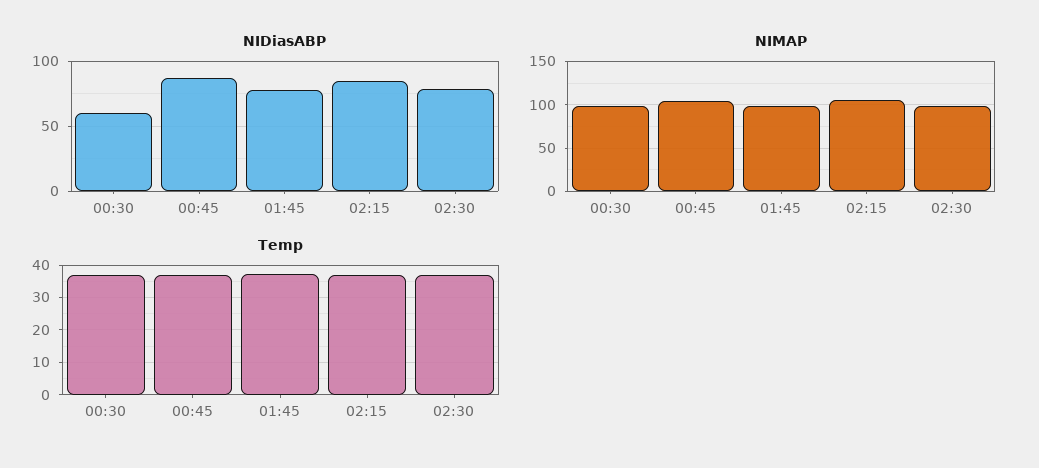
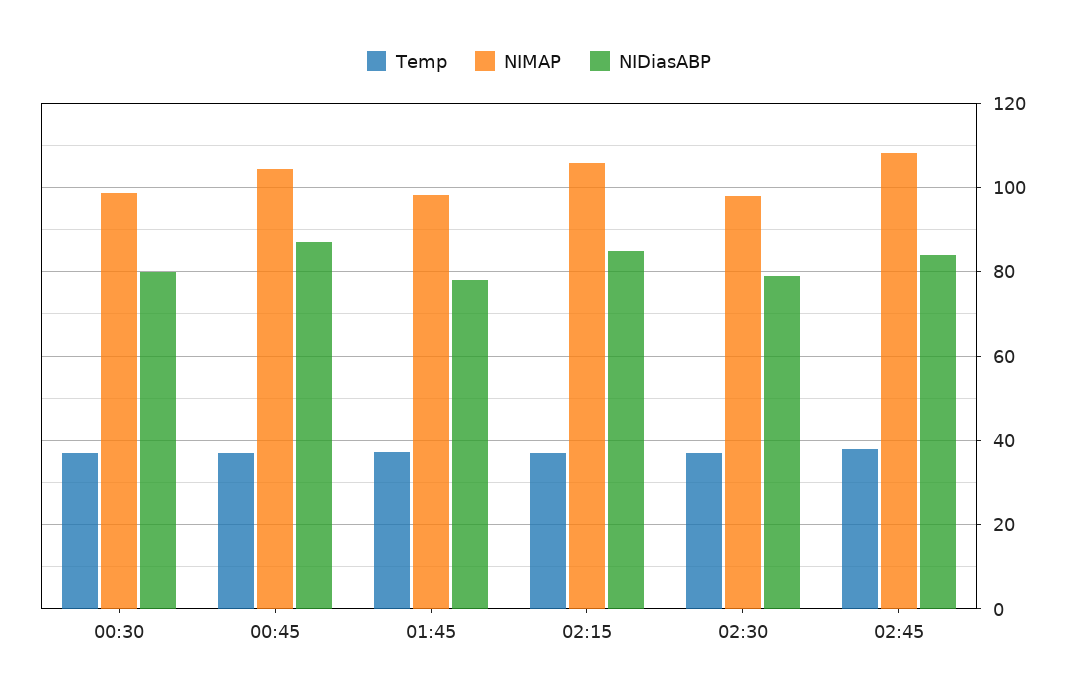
NIDiasABP, 00:30: 60 -> 80
Temp, 02:45: none -> 38
NIMAP, 02:45: none -> 108
NIDiasABP, 02:45: none -> 84

